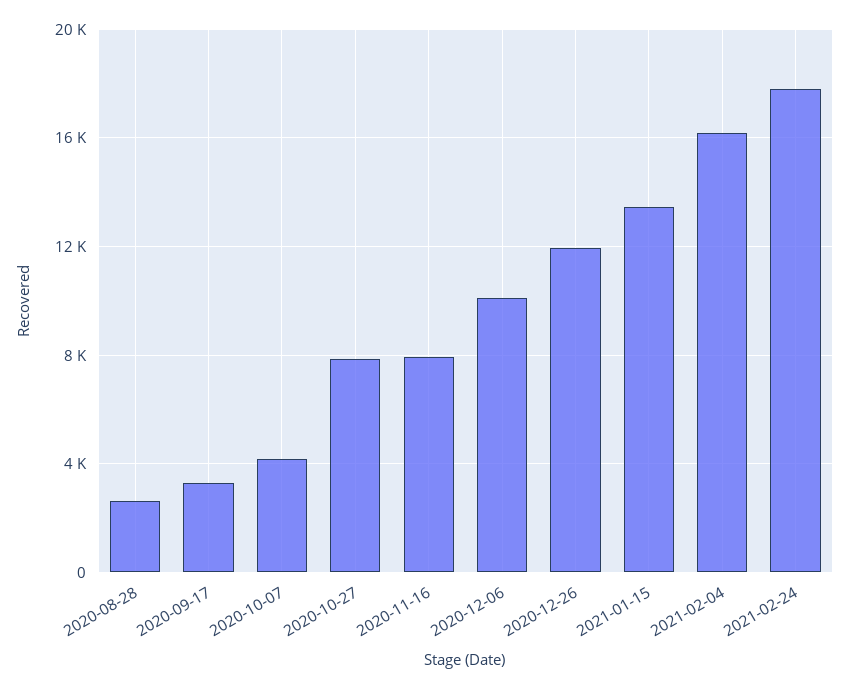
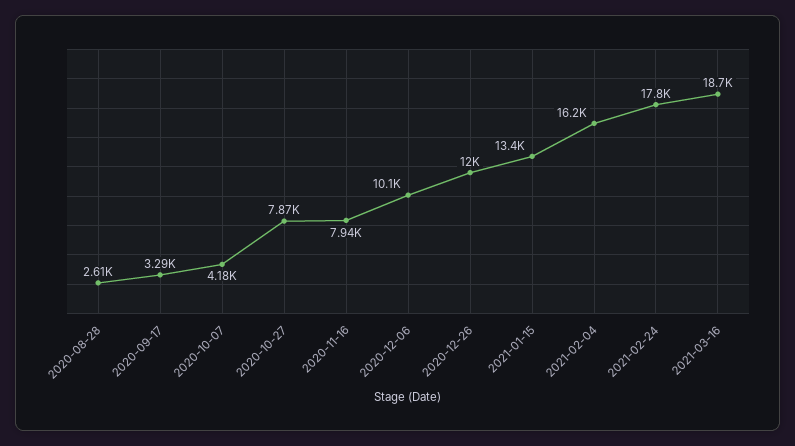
2021-03-16: none -> 18700

